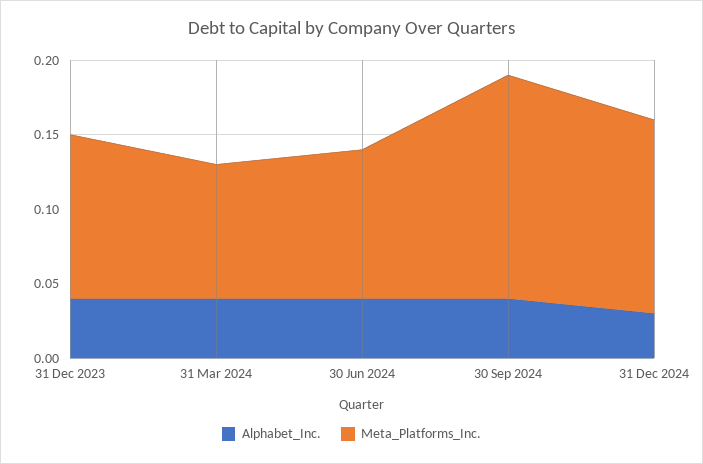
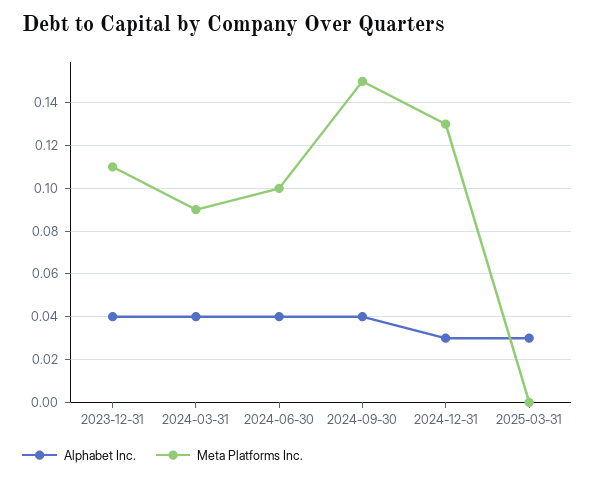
Alphabet_Inc., 2025-03-31: none -> 0.03
Meta_Platforms_Inc., 2025-03-31: none -> 0

